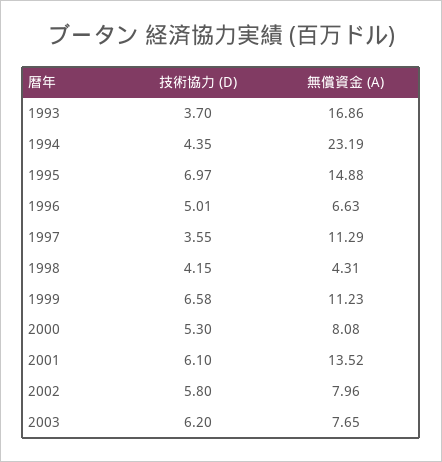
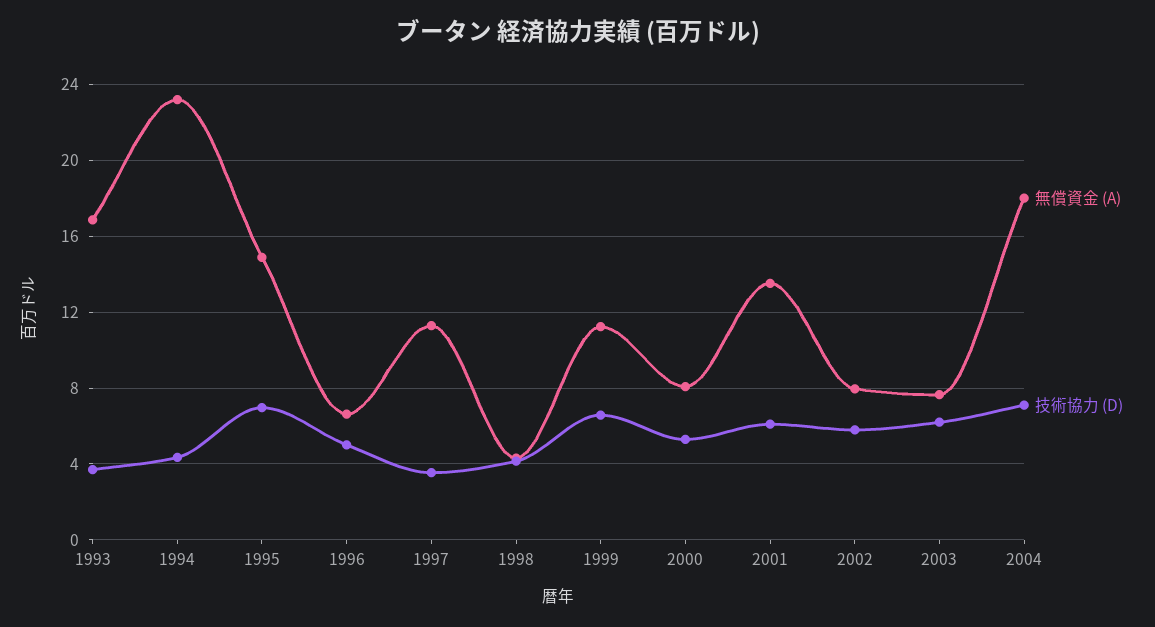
無償資金 (A), 2004: none -> 18
技術協力 (D), 2004: none -> 7

